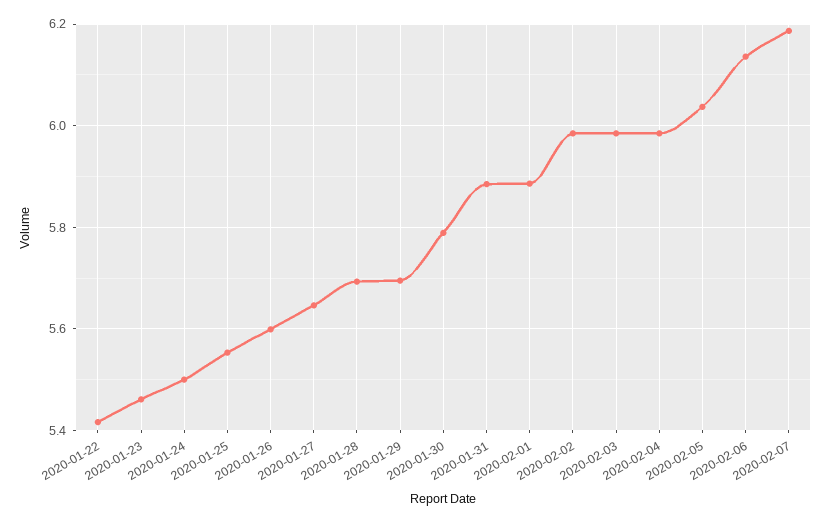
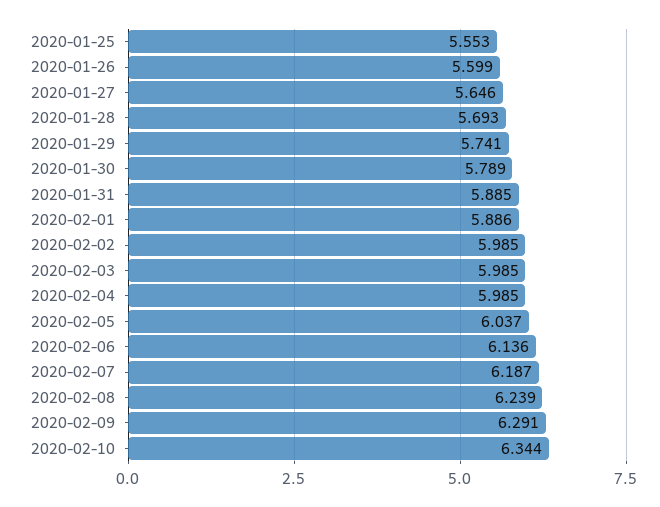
2020-01-22: 5.42 -> none
2020-01-23: 5.46 -> none
2020-01-24: 5.5 -> none
2020-01-29: 5.7 -> 5.741
2020-02-08: none -> 6.239
2020-02-09: none -> 6.291
2020-02-10: none -> 6.344

